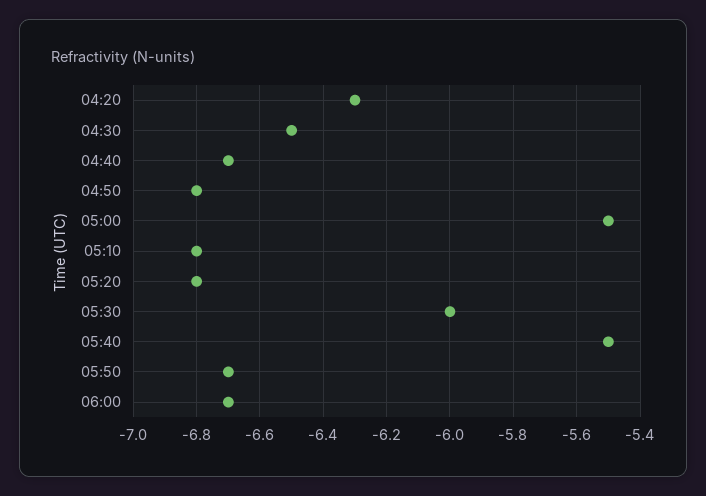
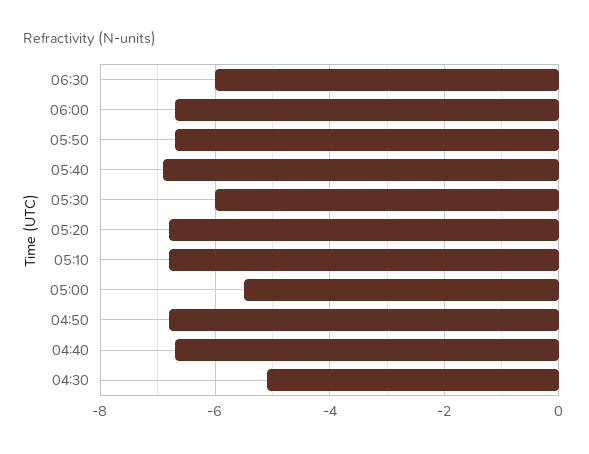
04:20: -6.3 -> none
04:30: -6.5 -> -5
05:40: -5.5 -> -7
06:30: none -> -6

